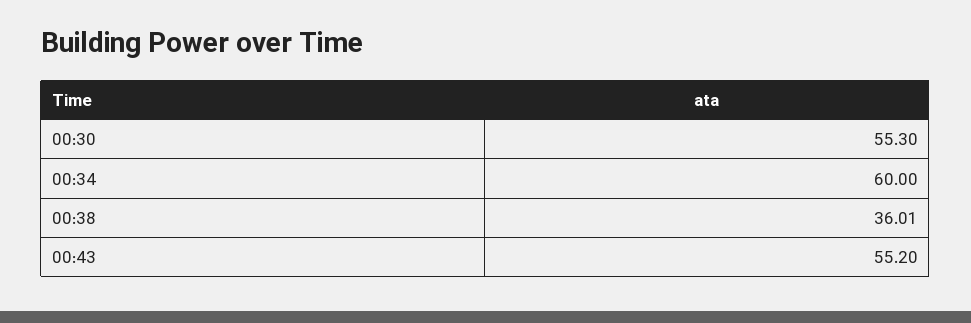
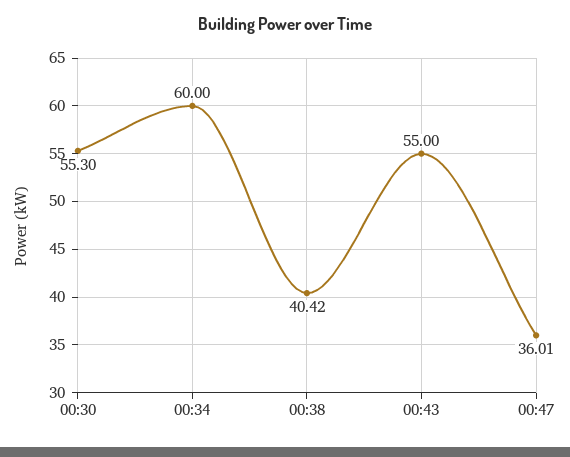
00:38: 36.01 -> 40.42
00:43: 55.2 -> 55
00:47: none -> 36.01

